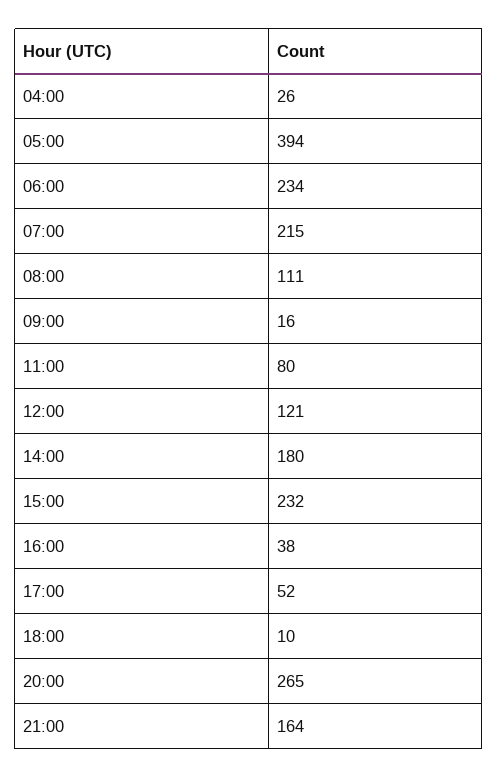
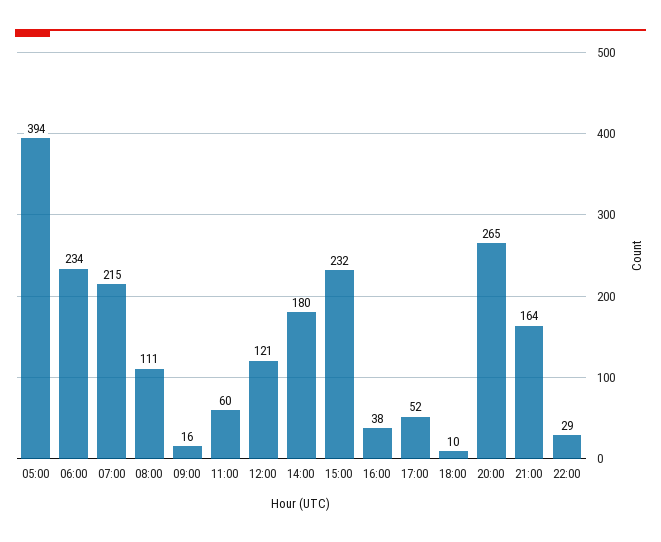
04:00: 26 -> none
11:00: 80 -> 60
22:00: none -> 29

